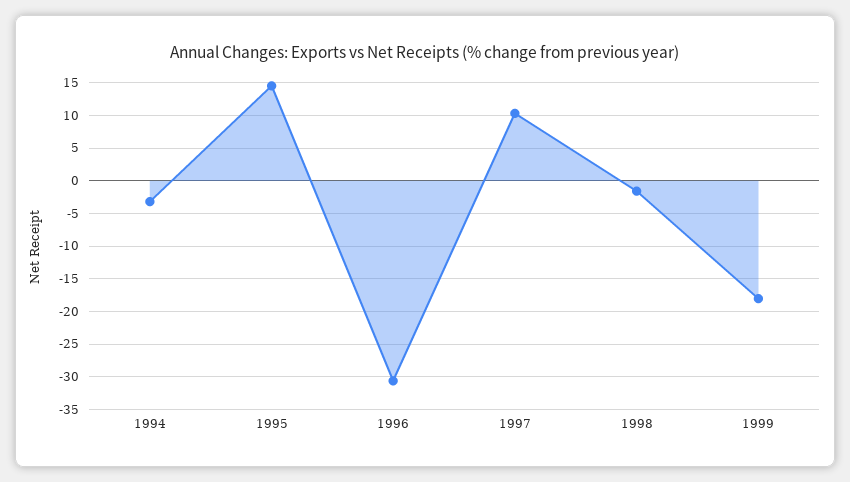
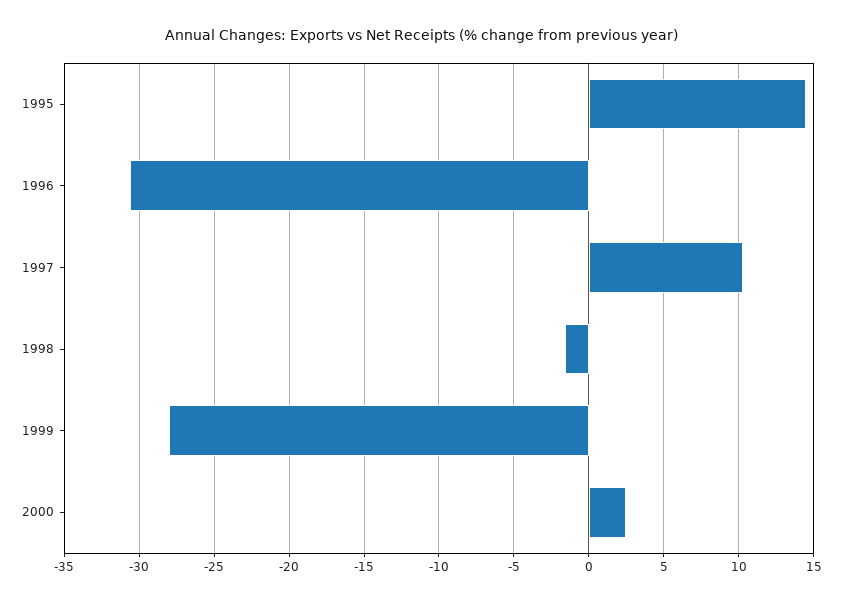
1994: -3 -> none
1999: -18 -> -28
2000: none -> 2.5

